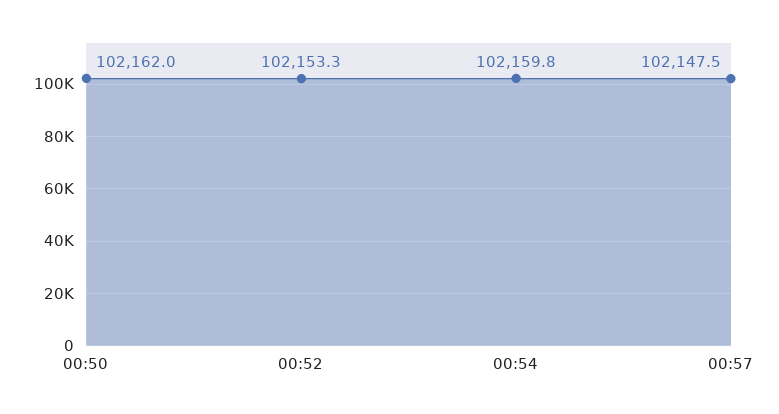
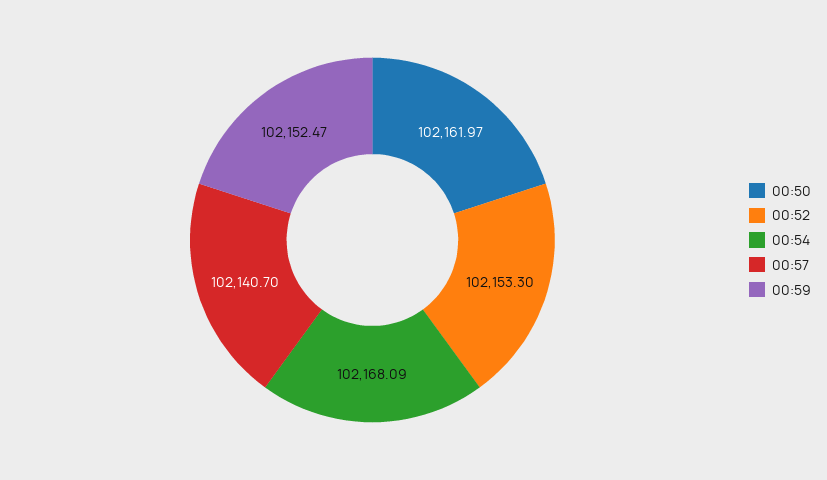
00:54: 102159.8 -> 102168.09
00:57: 102147.5 -> 102140.7
00:59: none -> 102152.47

